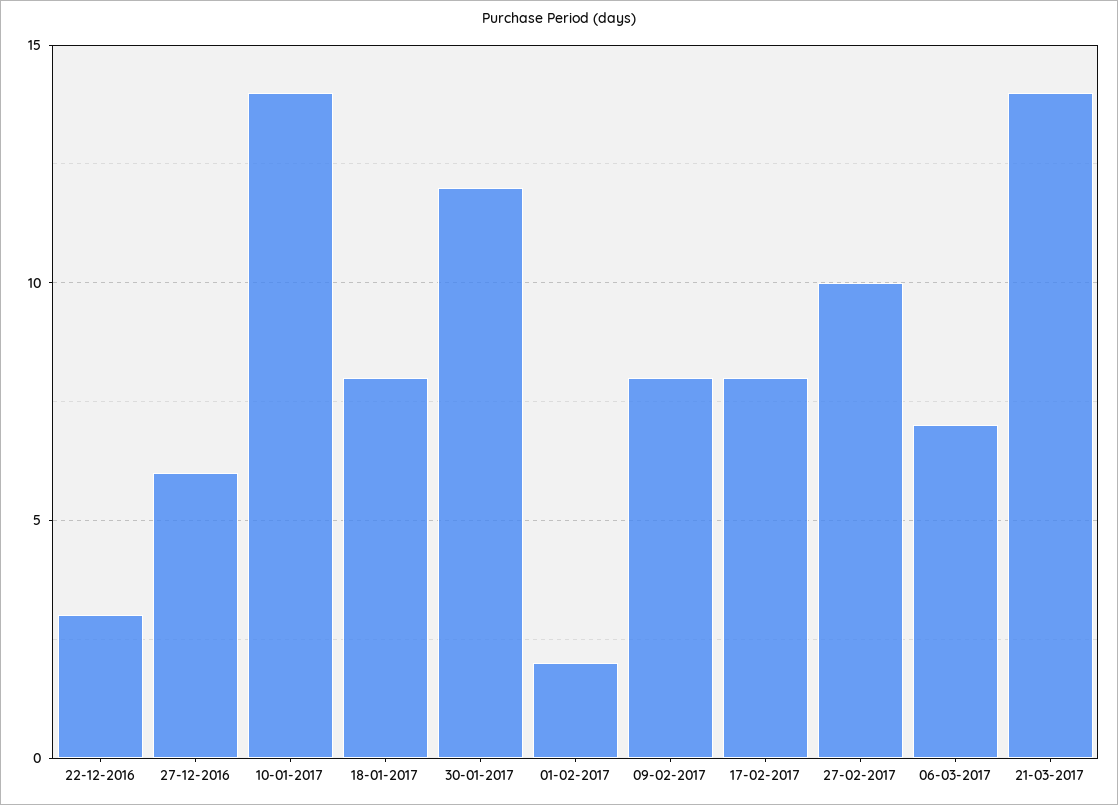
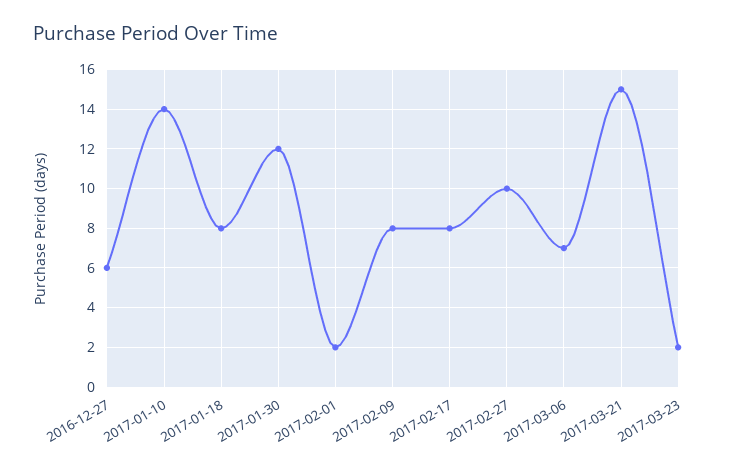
22-12-2016: 3 -> none
21-03-2017: 14 -> 15
2017-03-23: none -> 2

